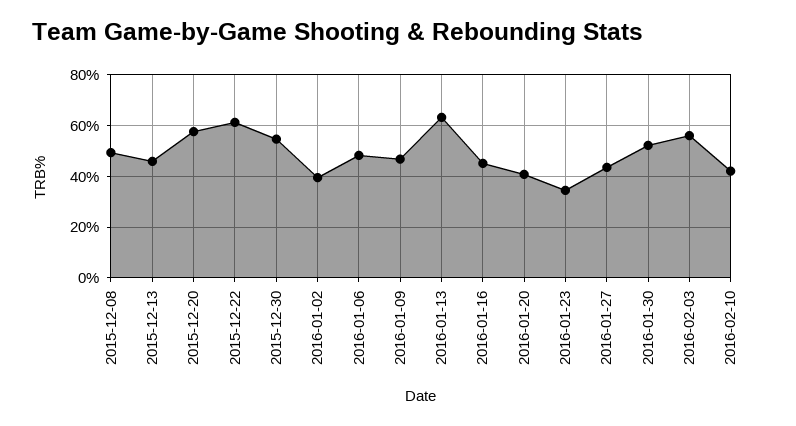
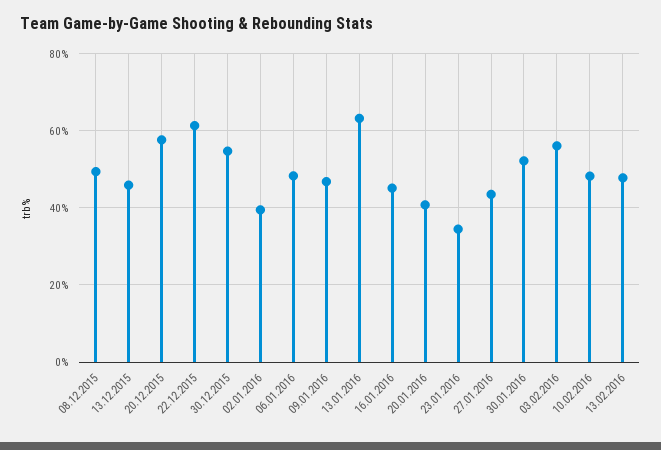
2016-02-10: 42.5 -> 48
13.02.2016: none -> 48

